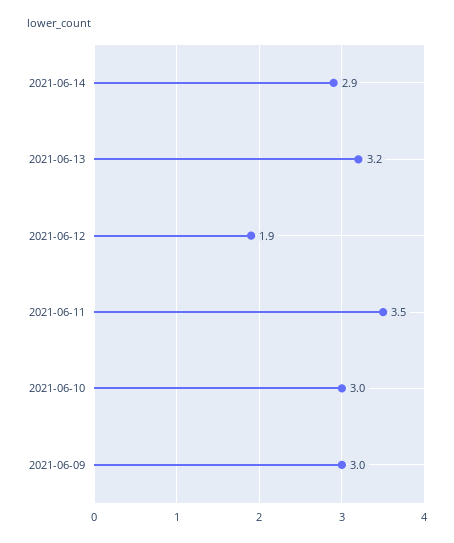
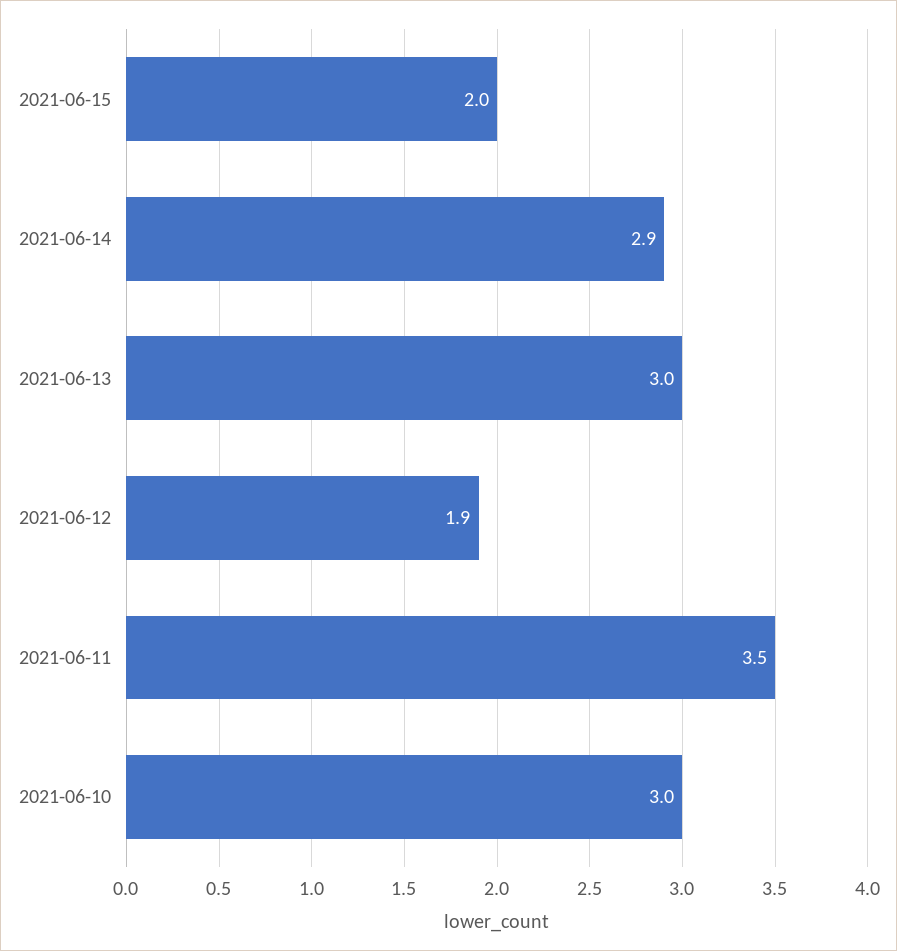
2021-06-13: 3.2 -> 3
2021-06-09: 3 -> none
2021-06-15: none -> 2

